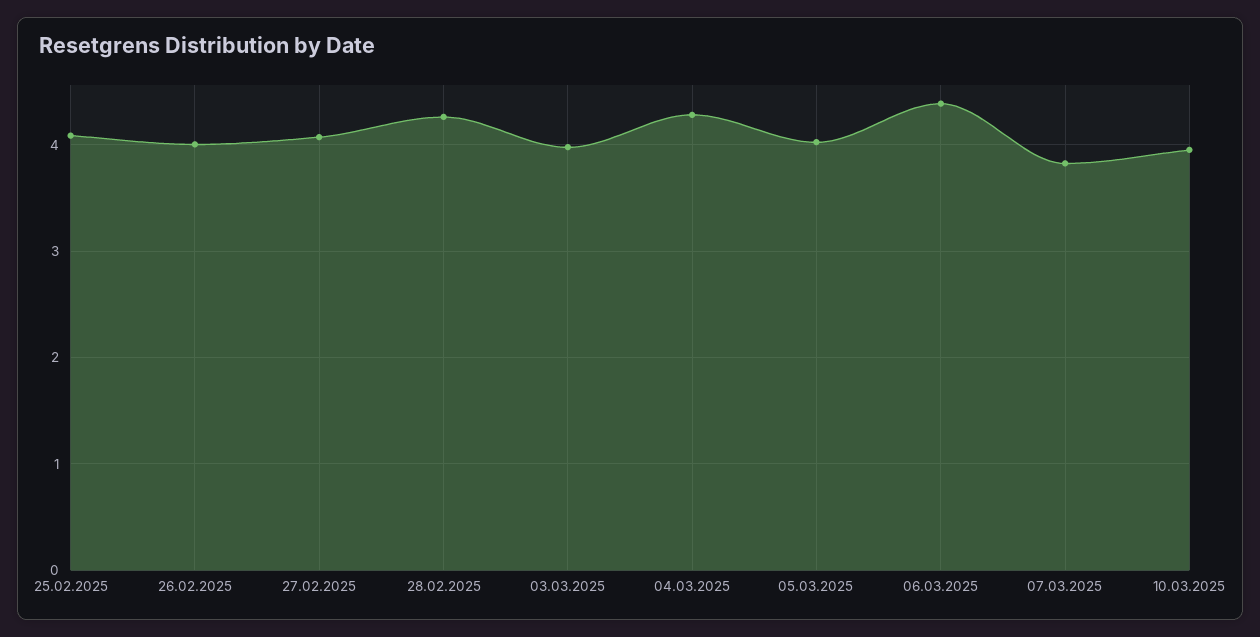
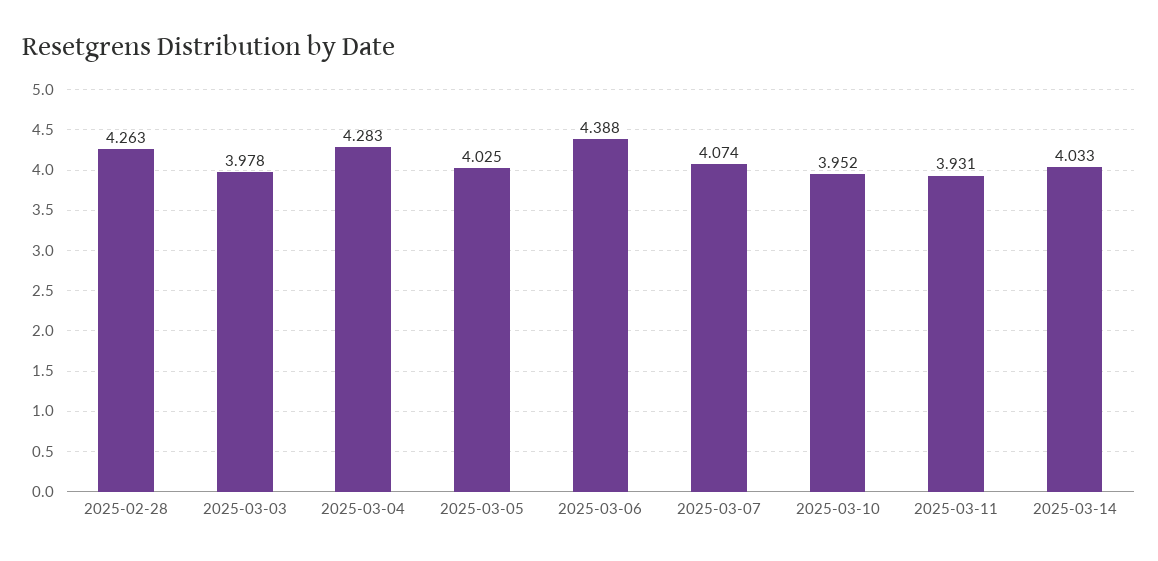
25.02.2025: 4.1 -> none
26.02.2025: 4 -> none
27.02.2025: 4.1 -> none
07.03.2025: 3.8 -> 4.074
2025-03-11: none -> 3.931
2025-03-14: none -> 4.033

